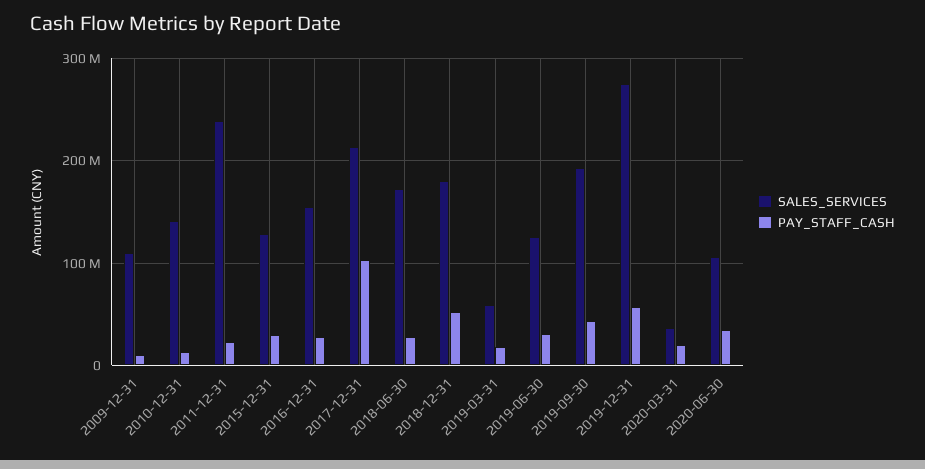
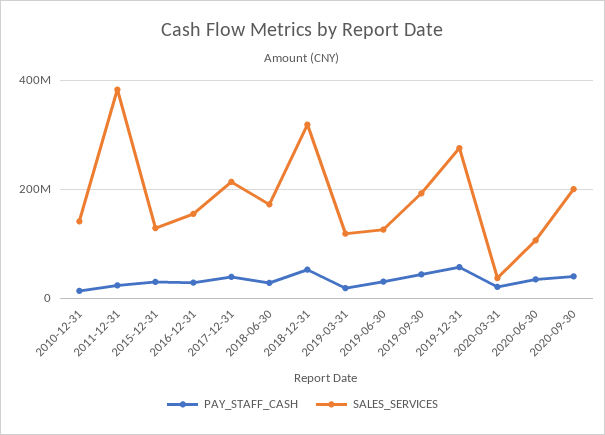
SALES_SERVICES, 2009-12-31: 110000000 -> none
PAY_STAFF_CASH, 2009-12-31: 10000000 -> none
SALES_SERVICES, 2011-12-31: 240000000 -> 380000000
PAY_STAFF_CASH, 2017-12-31: 100000000 -> 40000000
SALES_SERVICES, 2018-12-31: 180000000 -> 320000000
SALES_SERVICES, 2019-03-31: 60000000 -> 120000000
PAY_STAFF_CASH, 2020-09-30: none -> 40000000
SALES_SERVICES, 2020-09-30: none -> 200000000

